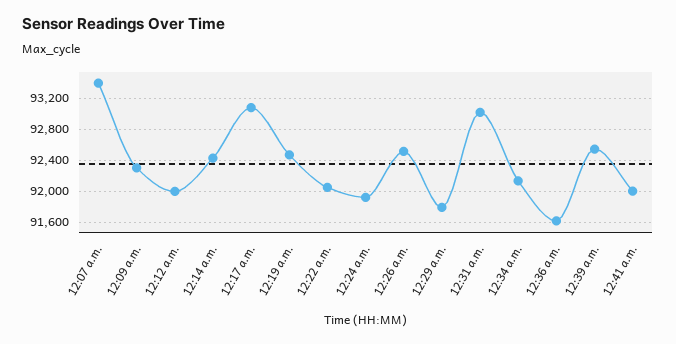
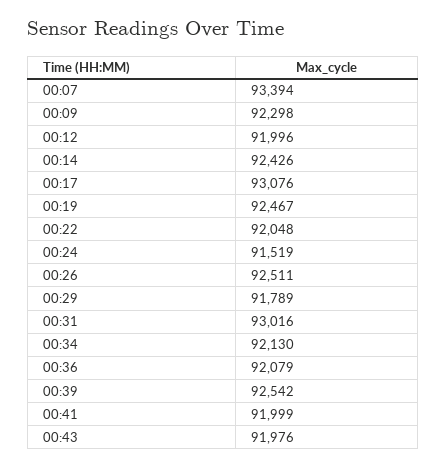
12:24 a.m.: 91900 -> 91519
12:36 a.m.: 91600 -> 92079
00:43: none -> 91976

